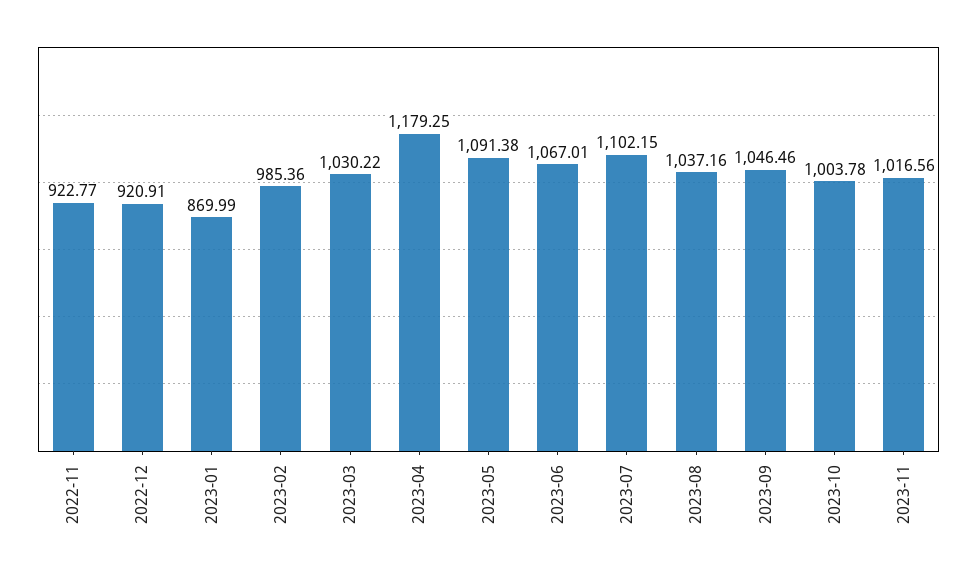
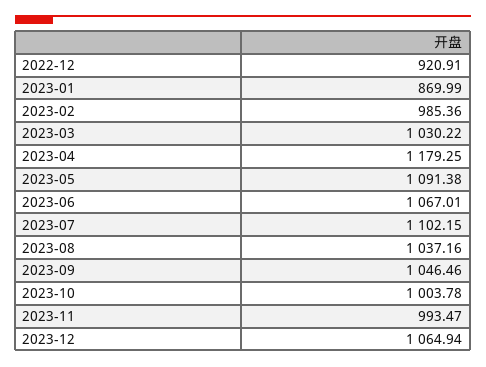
2022-11: 922.77 -> none
2023-11: 1016.56 -> 993.47
2023-12: none -> 1064.94

